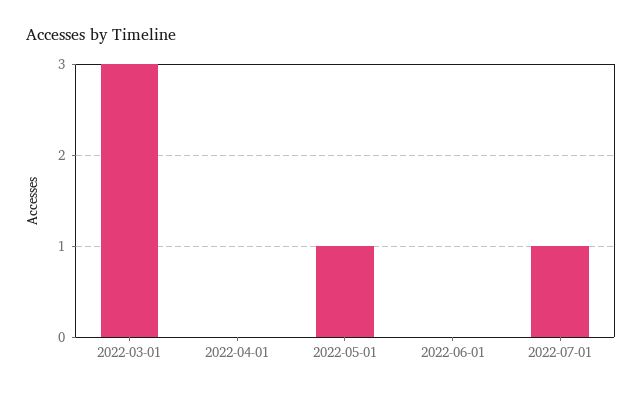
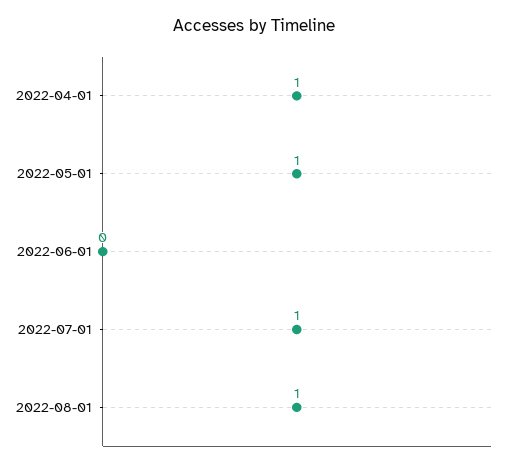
2022-03-01: 3 -> none
2022-04-01: 0 -> 1
2022-08-01: none -> 1

